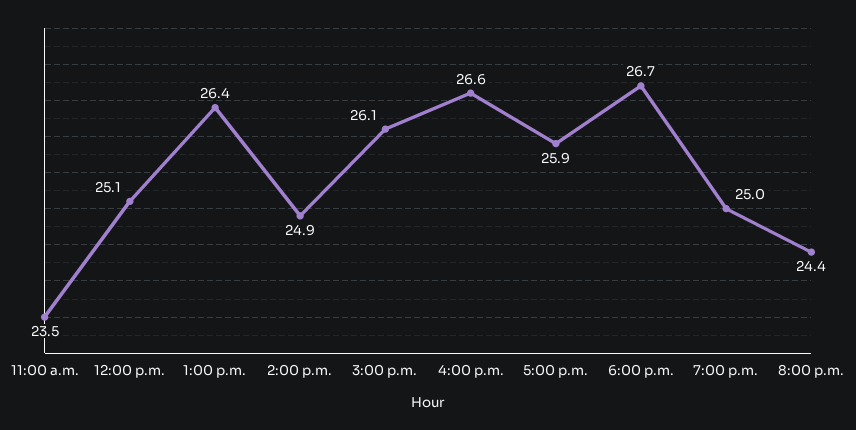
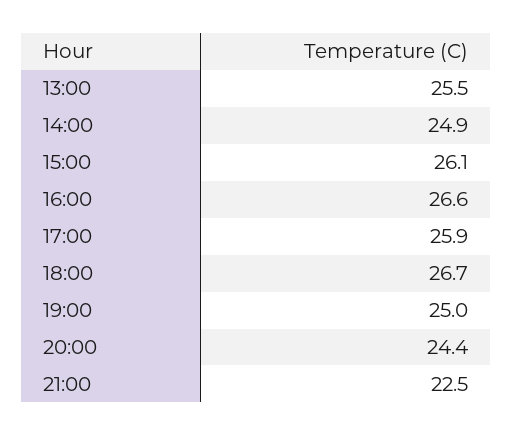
11:00 a.m.: 23.5 -> none
12:00 p.m.: 25.1 -> none
1:00 p.m.: 26.4 -> 25.5
21:00: none -> 22.5

